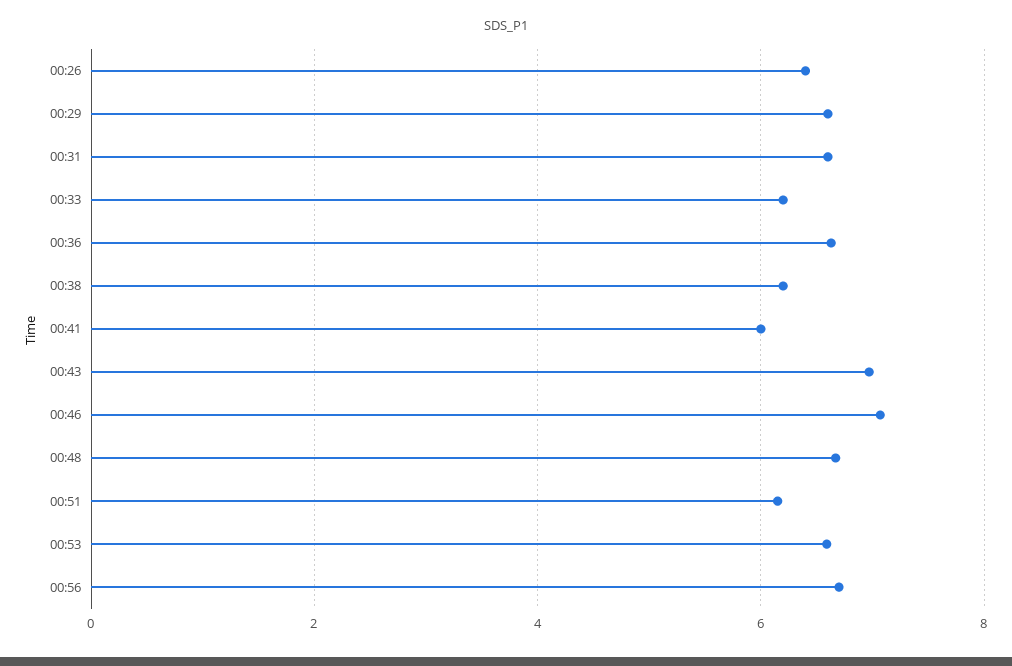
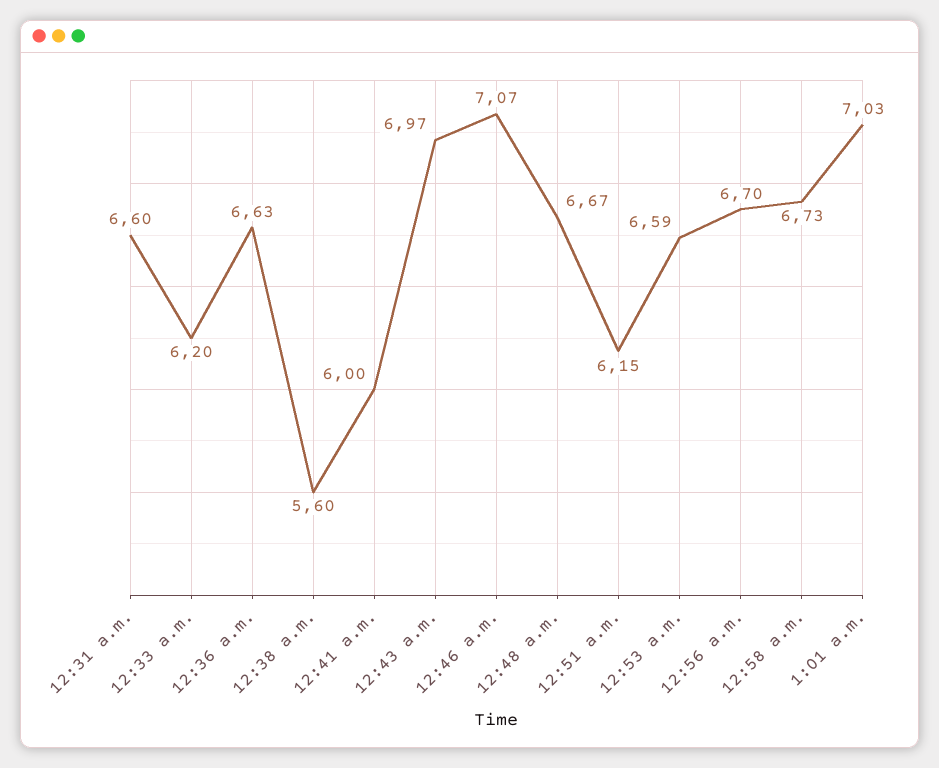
00:26: 6.4 -> none
00:29: 6.6 -> none
00:38: 6.2 -> 5.6
12:58 a.m.: none -> 6.73
1:01 a.m.: none -> 7.03

